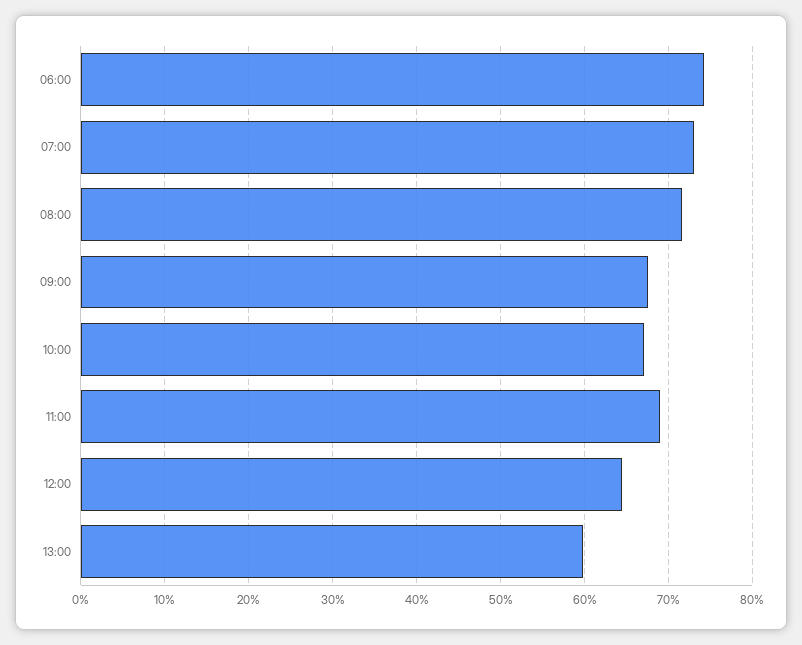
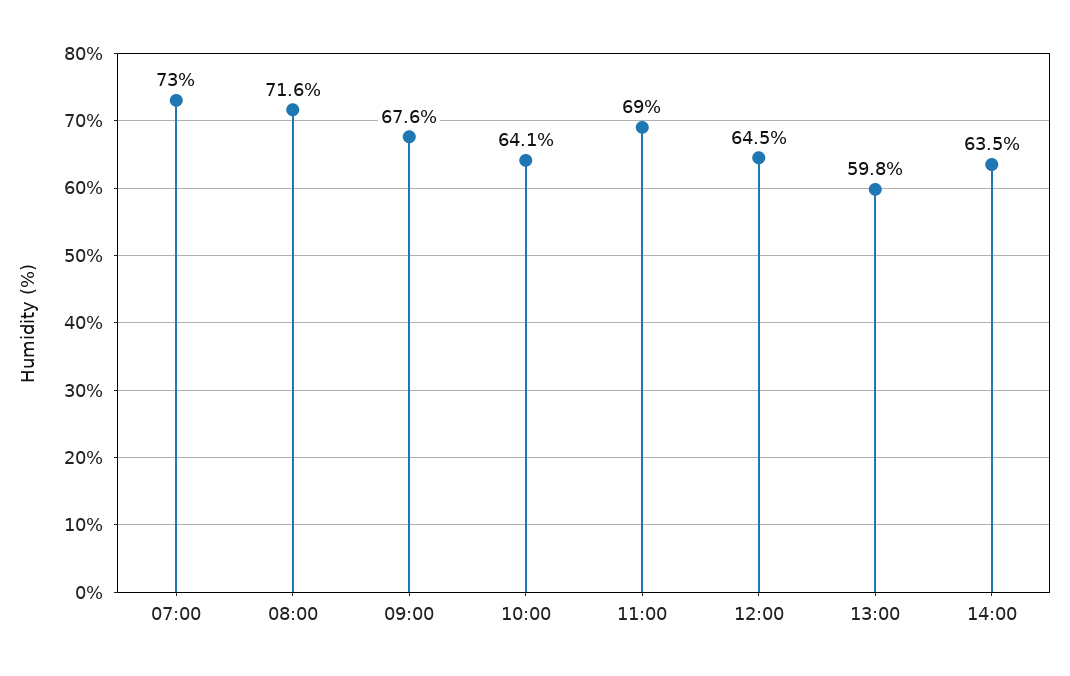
06:00: 74 -> none
10:00: 67 -> 64.1
14:00: none -> 63.5

